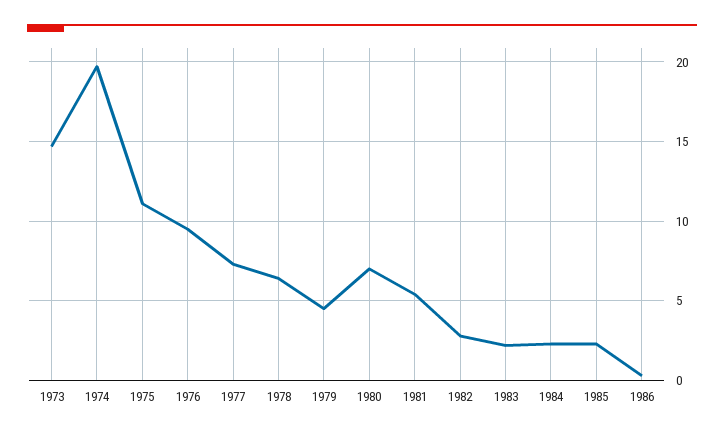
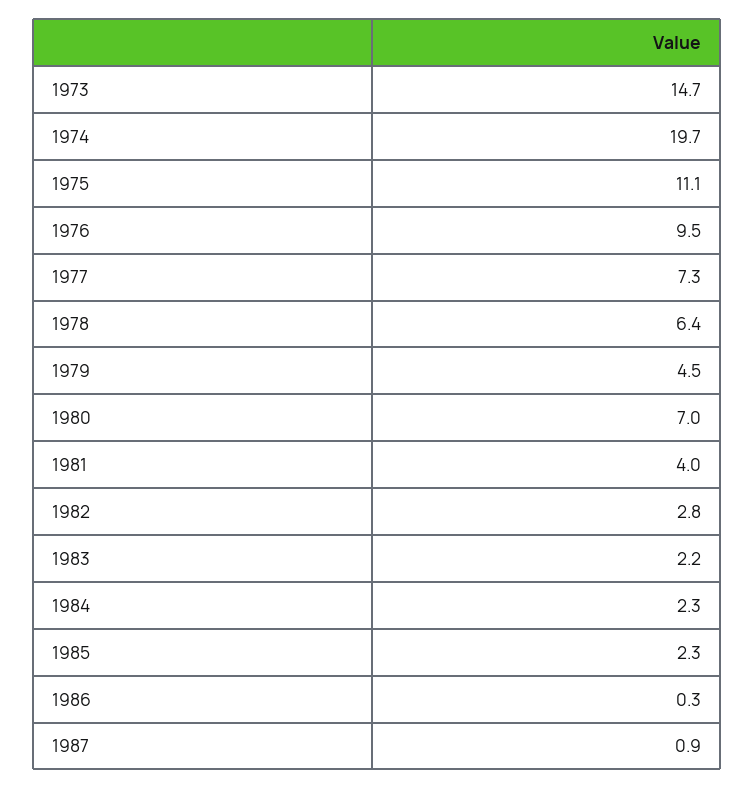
1981: 5.5 -> 4
1987: none -> 0.9

